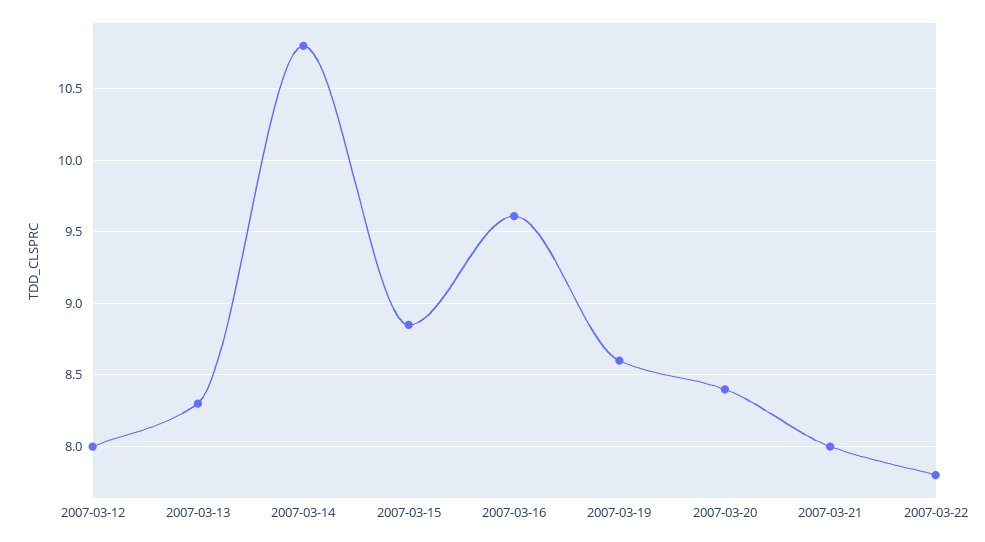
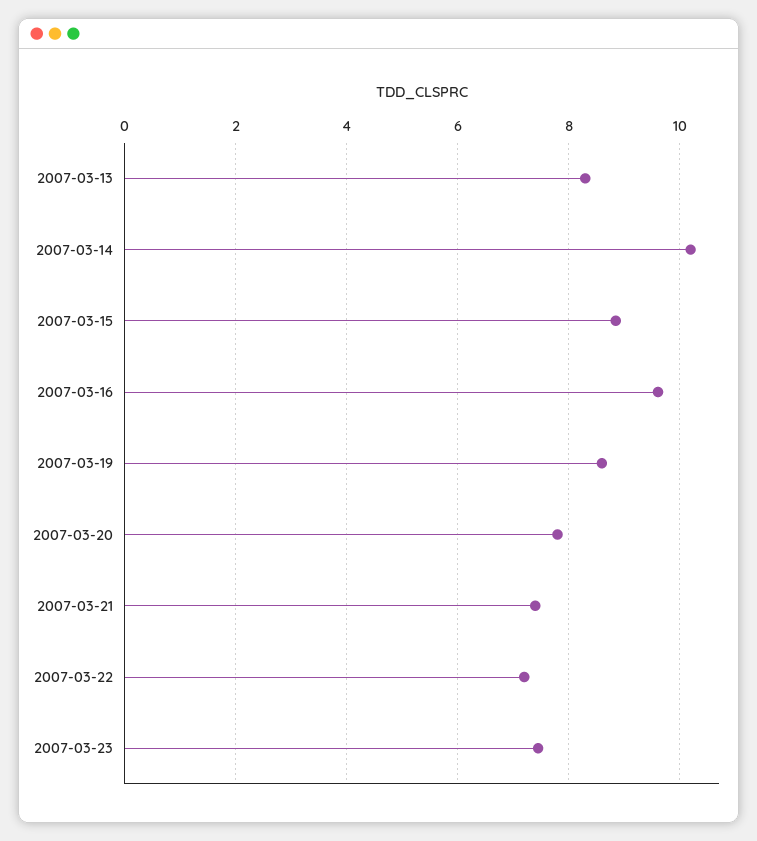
2007-03-12: 8 -> none
2007-03-14: 10.8 -> 10.2
2007-03-20: 8.4 -> 7.8
2007-03-21: 8 -> 7.4
2007-03-22: 7.8 -> 7.2
2007-03-23: none -> 7.4

